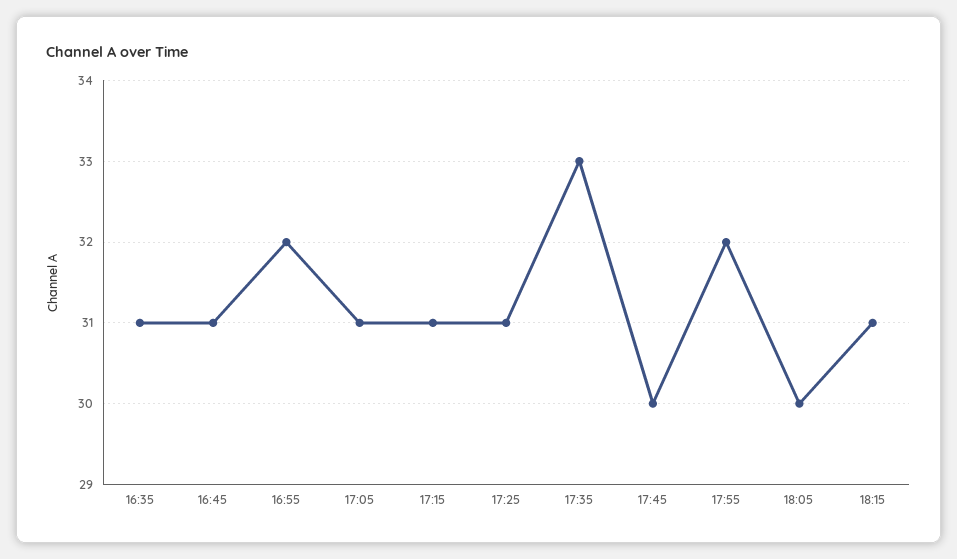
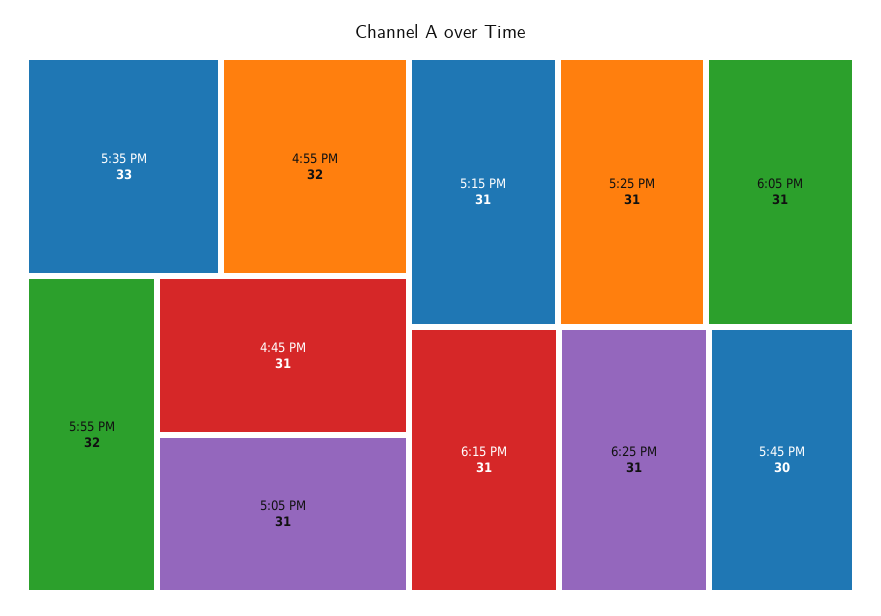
16:35: 31 -> none
18:05: 30 -> 31
6:25 PM: none -> 31

